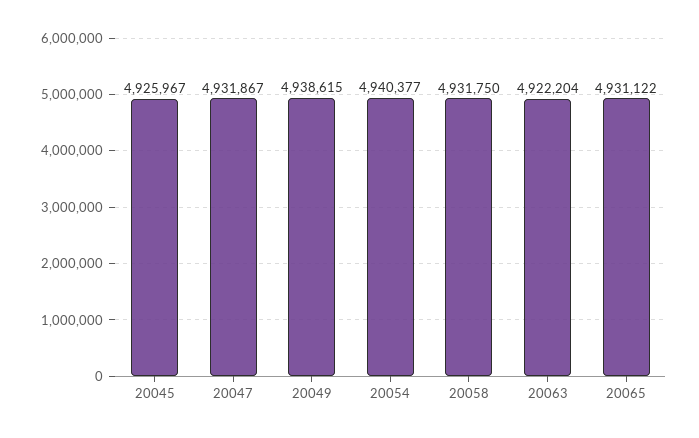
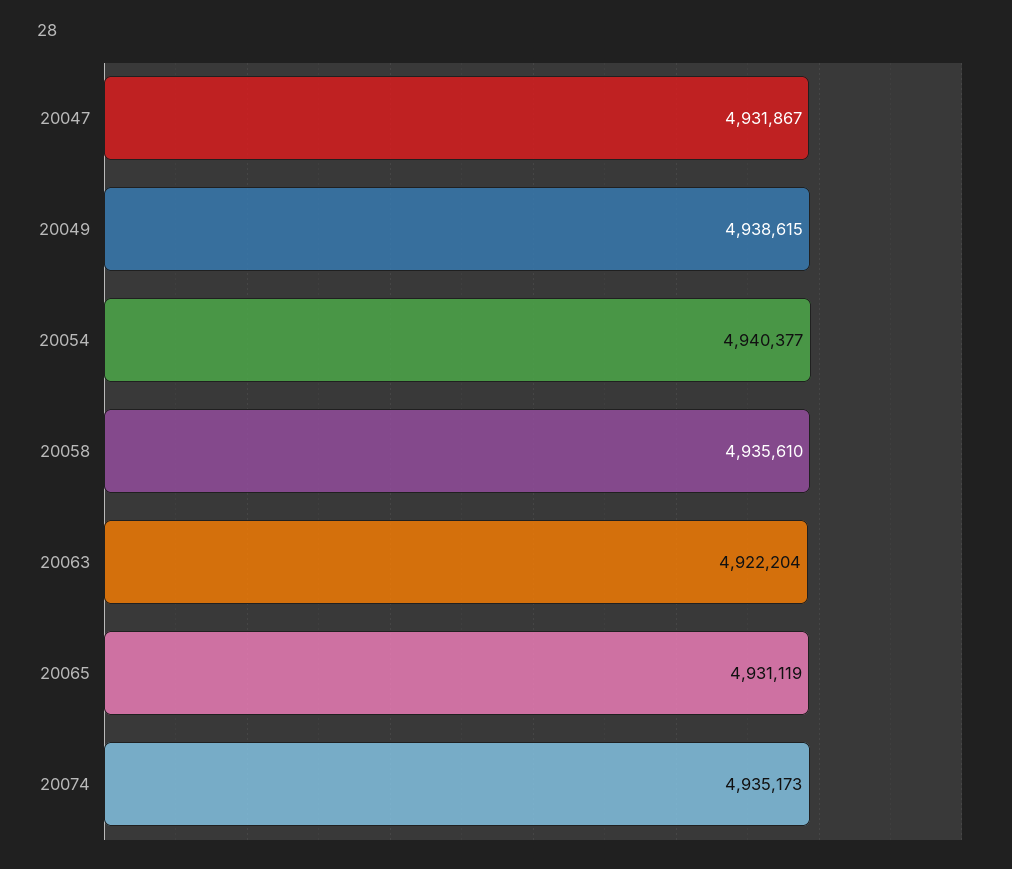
20045: 4925967 -> none
20058: 4931750 -> 4935610
20065: 4931122 -> 4931119
20074: none -> 4935173

